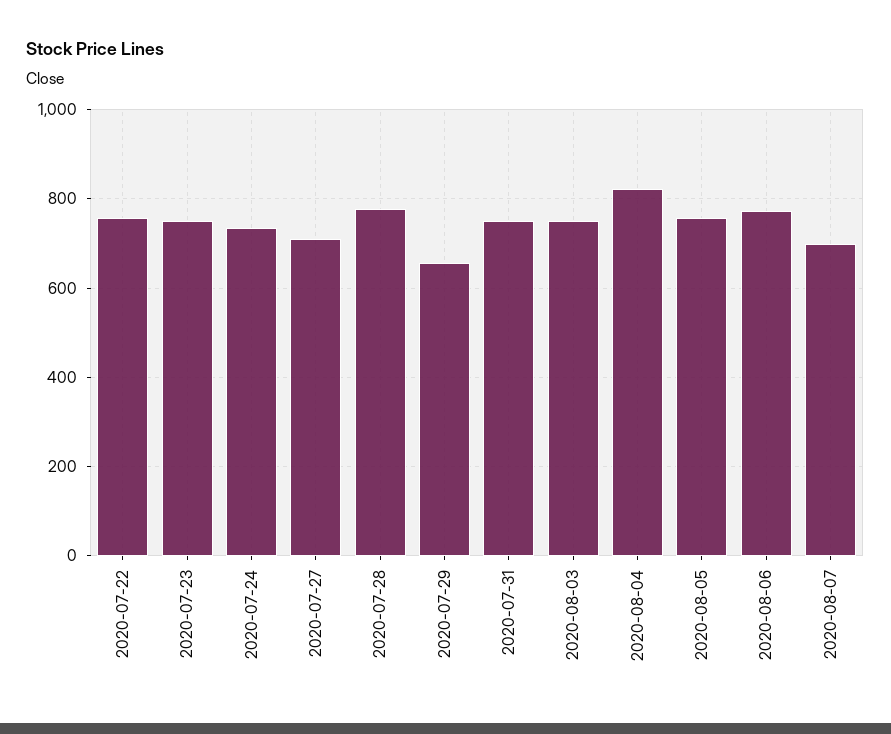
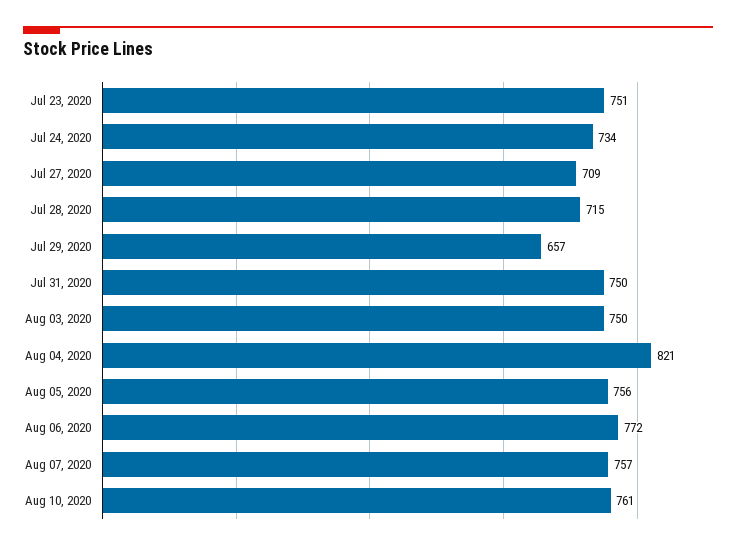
2020-07-22: 760 -> none
2020-07-28: 780 -> 715
2020-08-07: 700 -> 757
Aug 10, 2020: none -> 761

